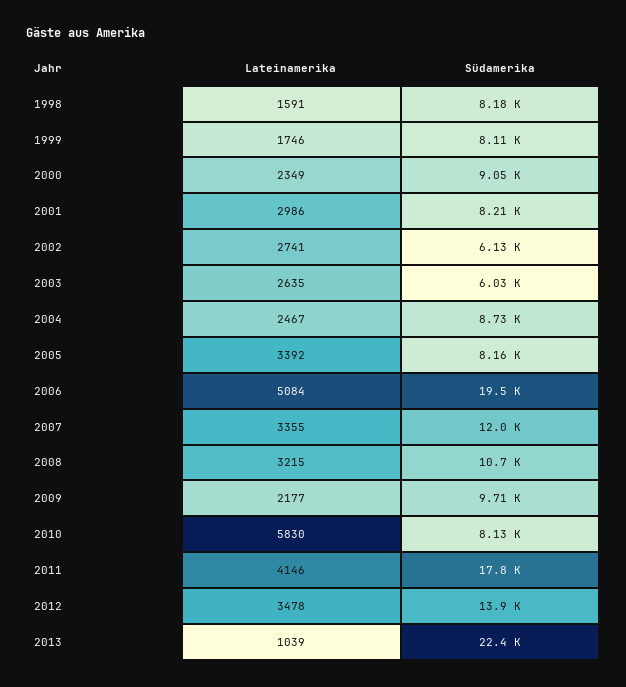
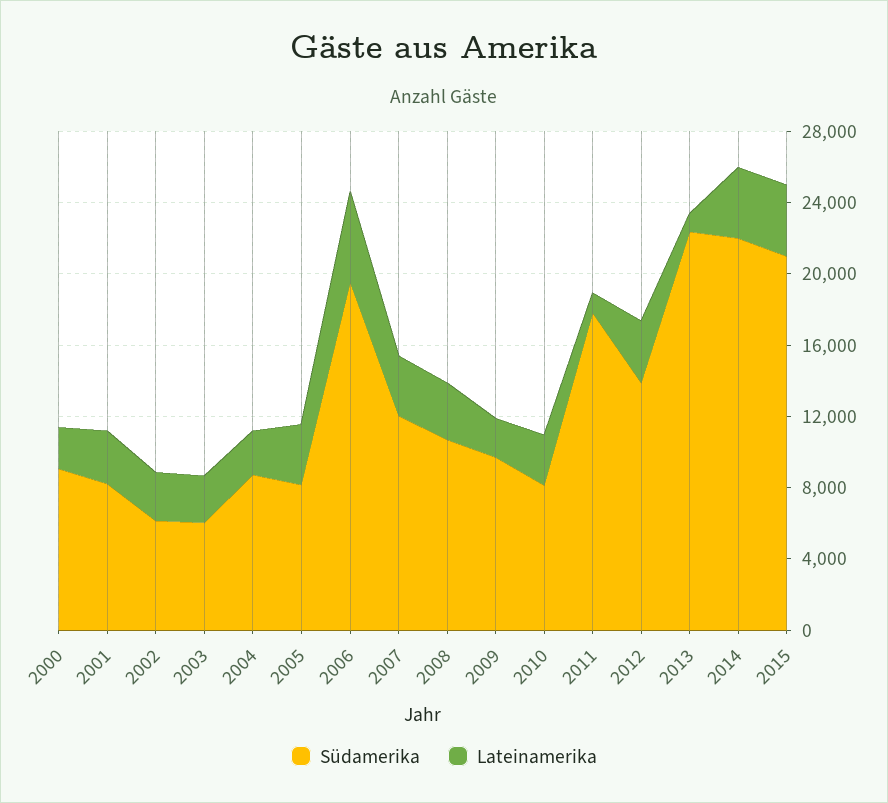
Lateinamerika, 1998: 1591 -> none
Südamerika, 1998: 8180 -> none
Lateinamerika, 1999: 1746 -> none
Südamerika, 1999: 8110 -> none
Lateinamerika, 2010: 5830 -> 3000
Lateinamerika, 2011: 4146 -> 1000
Südamerika, 2014: none -> 22000
Lateinamerika, 2014: none -> 4000
Südamerika, 2015: none -> 21000
Lateinamerika, 2015: none -> 4000

